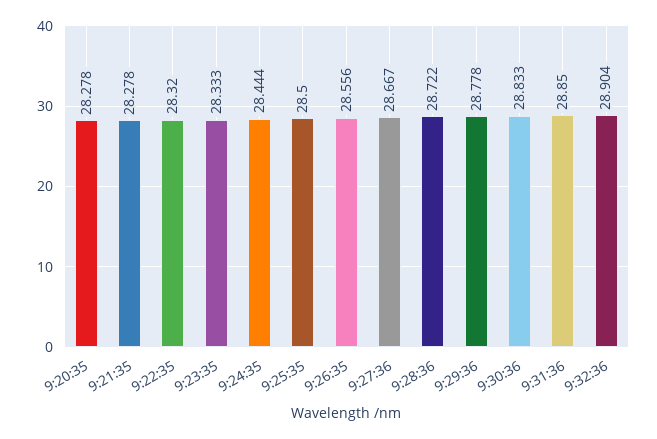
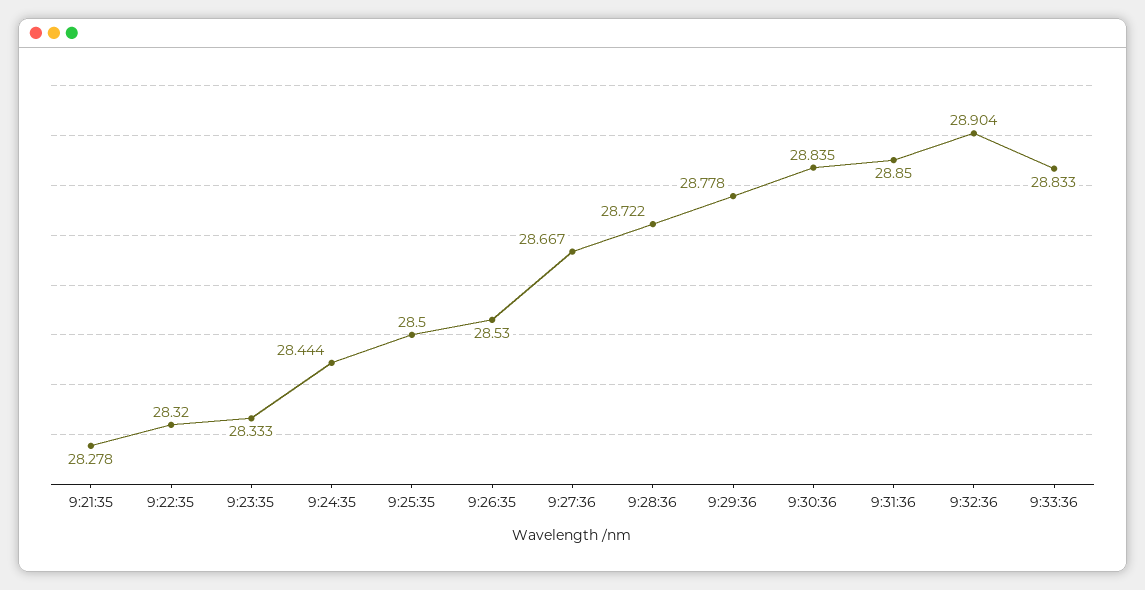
9:20:35: 28.278 -> none
9:26:35: 28.556 -> 28.53
9:30:36: 28.833 -> 28.835
9:33:36: none -> 28.833

